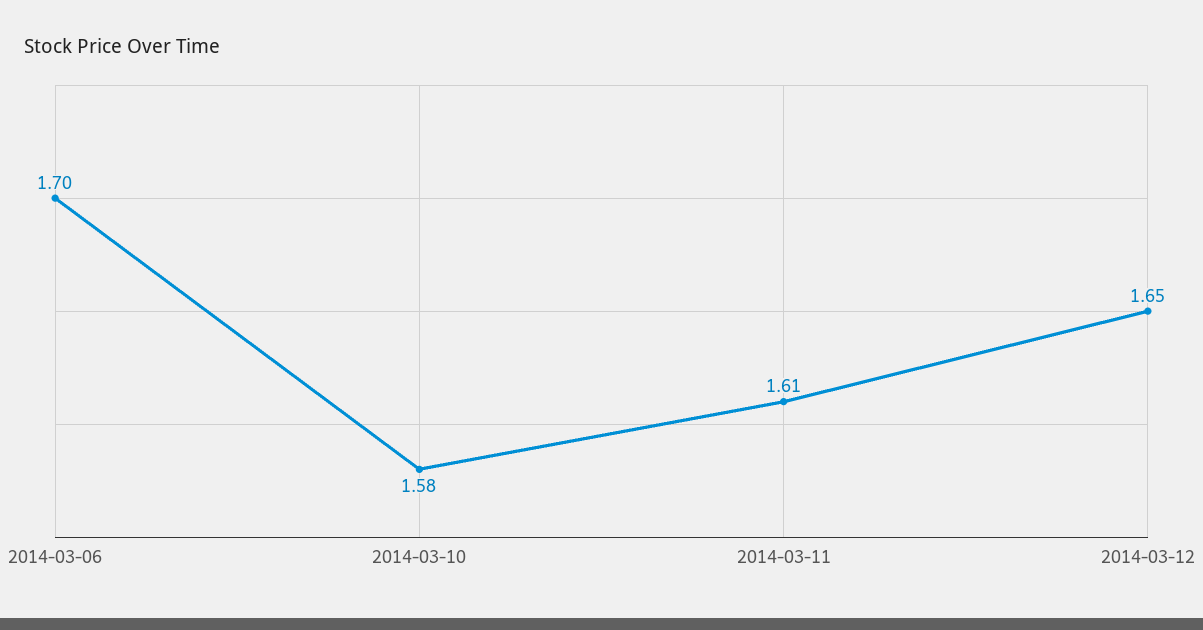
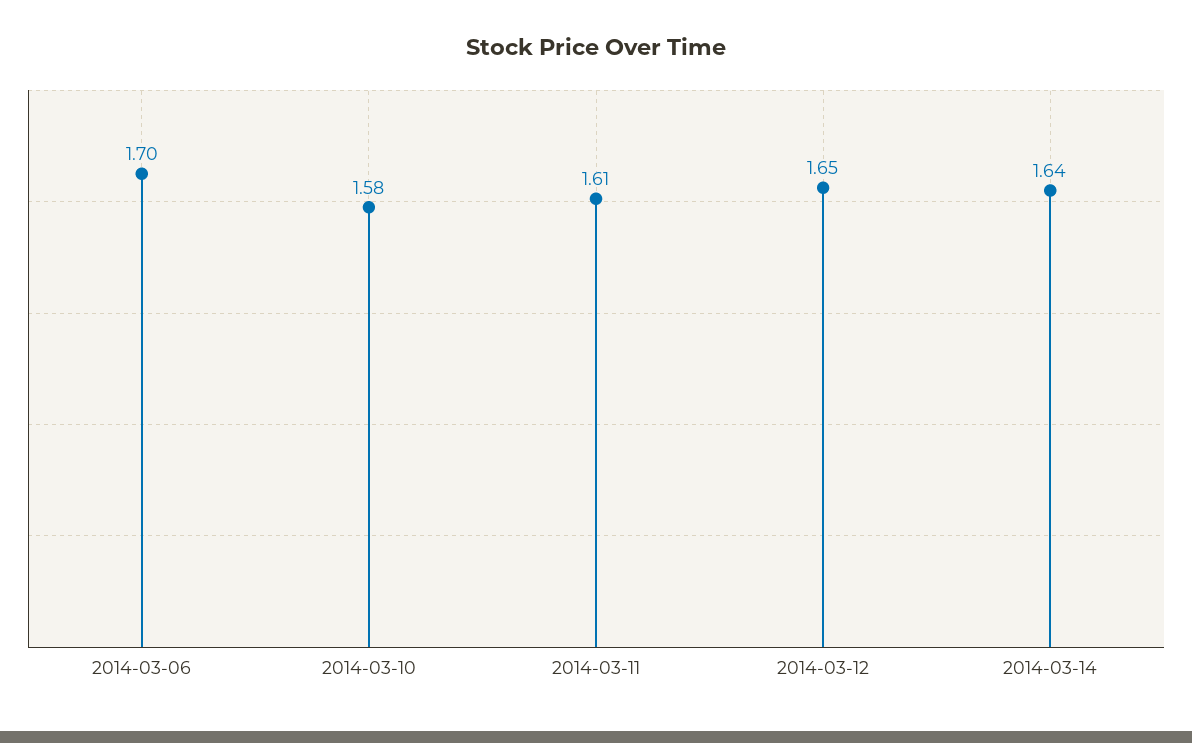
2014-03-14: none -> 1.64

